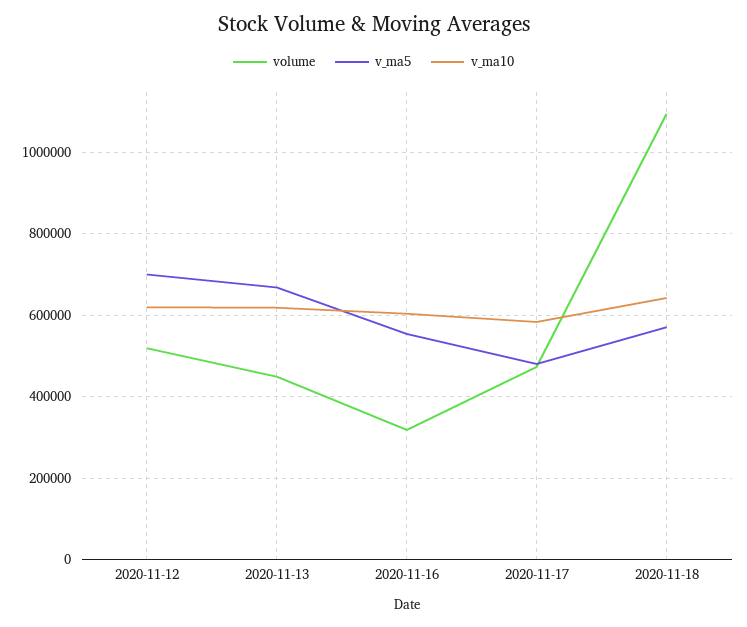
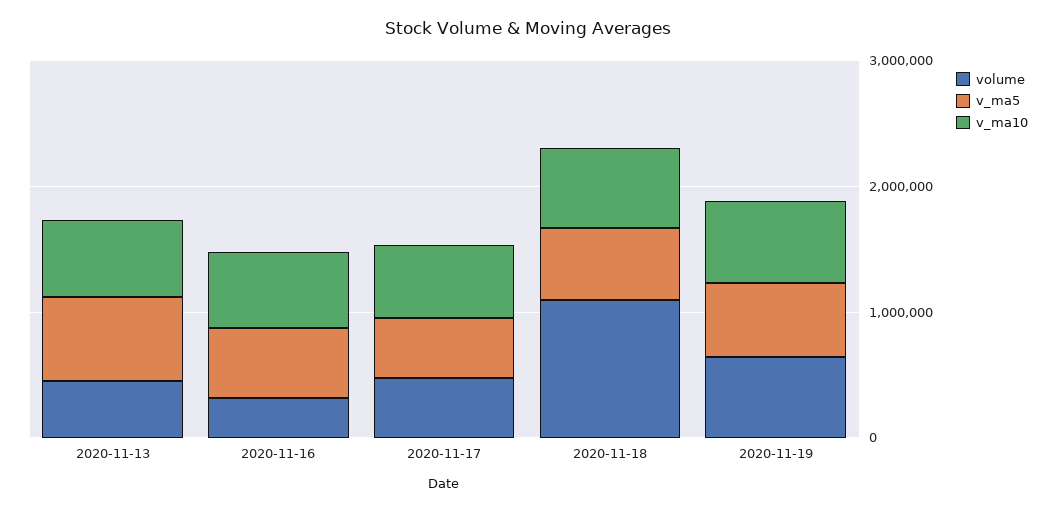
volume, 2020-11-12: 520000 -> none
v_ma5, 2020-11-12: 700000 -> none
v_ma10, 2020-11-12: 620000 -> none
volume, 2020-11-19: none -> 600000
v_ma5, 2020-11-19: none -> 600000
v_ma10, 2020-11-19: none -> 600000

